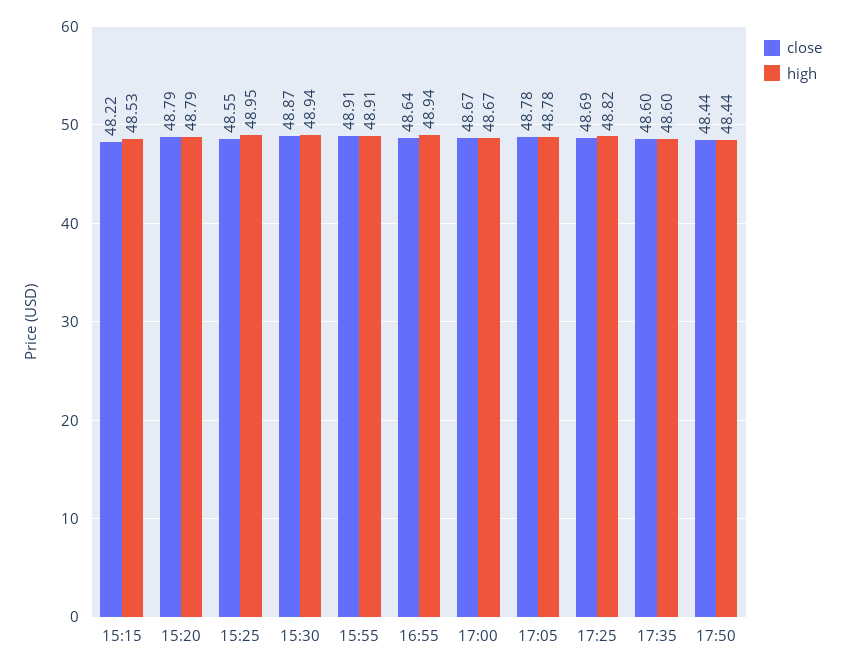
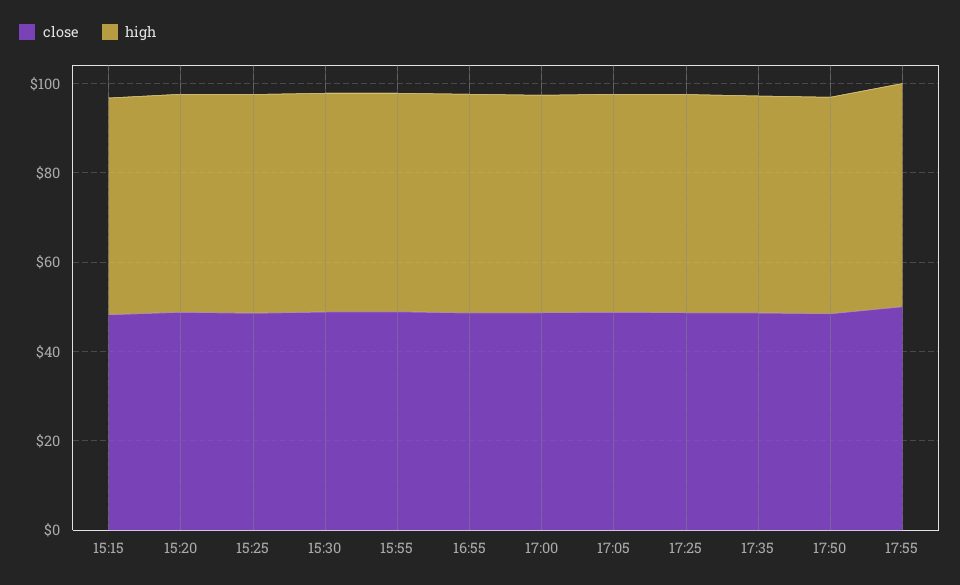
close, 17:55: none -> 50
high, 17:55: none -> 50

